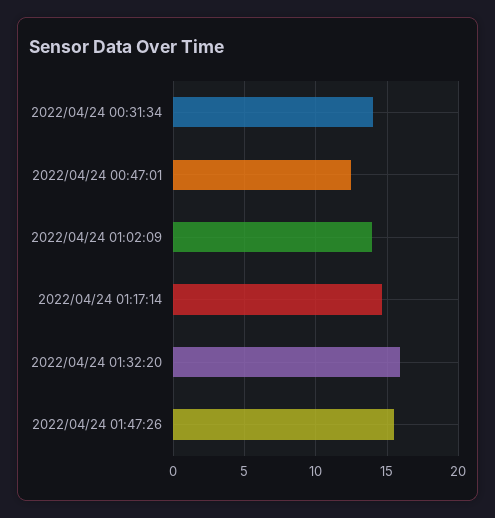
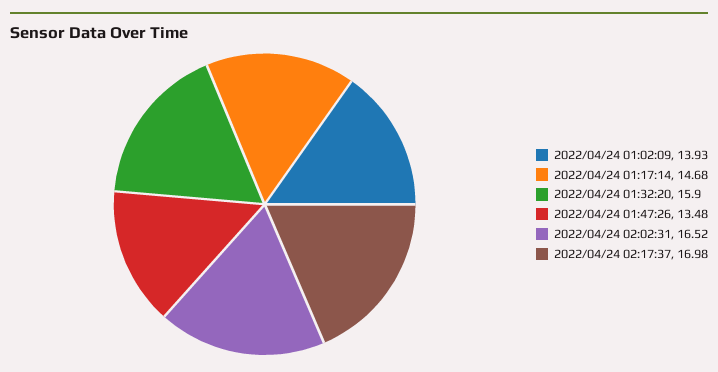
2022/04/24 00:31:34: 14 -> none
2022/04/24 00:47:01: 12.5 -> none
2022/04/24 01:47:26: 15.5 -> 13.48
2022/04/24 02:02:31: none -> 16.52
2022/04/24 02:17:37: none -> 16.98

